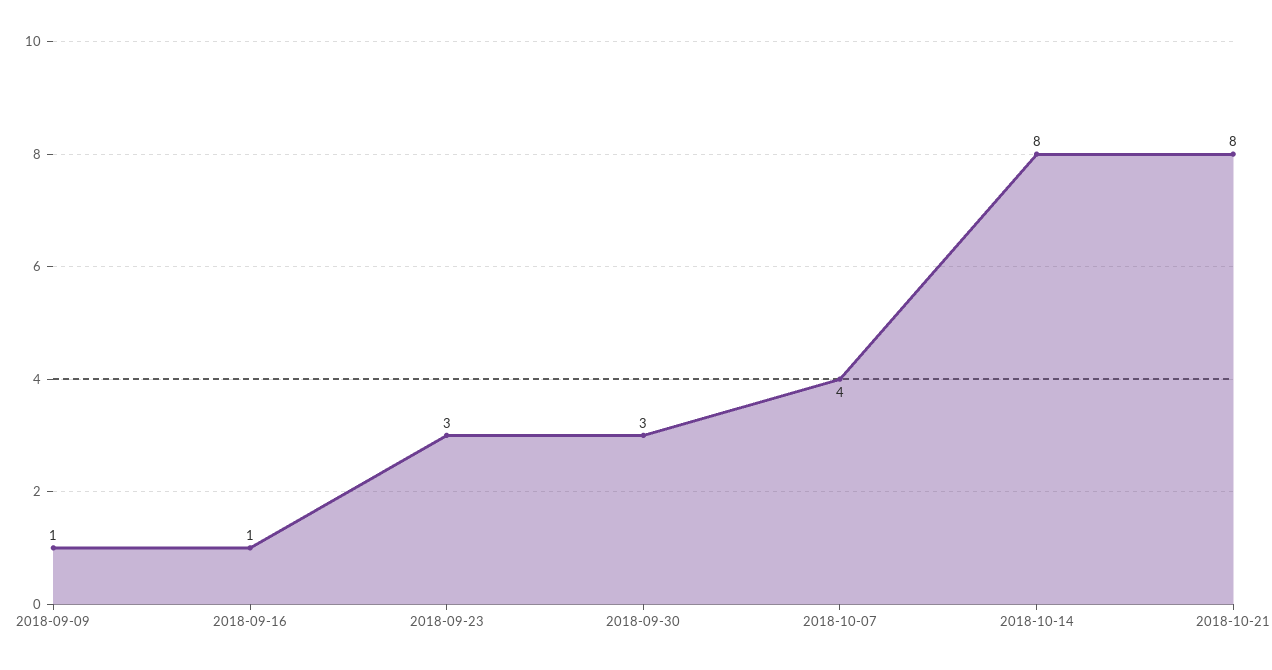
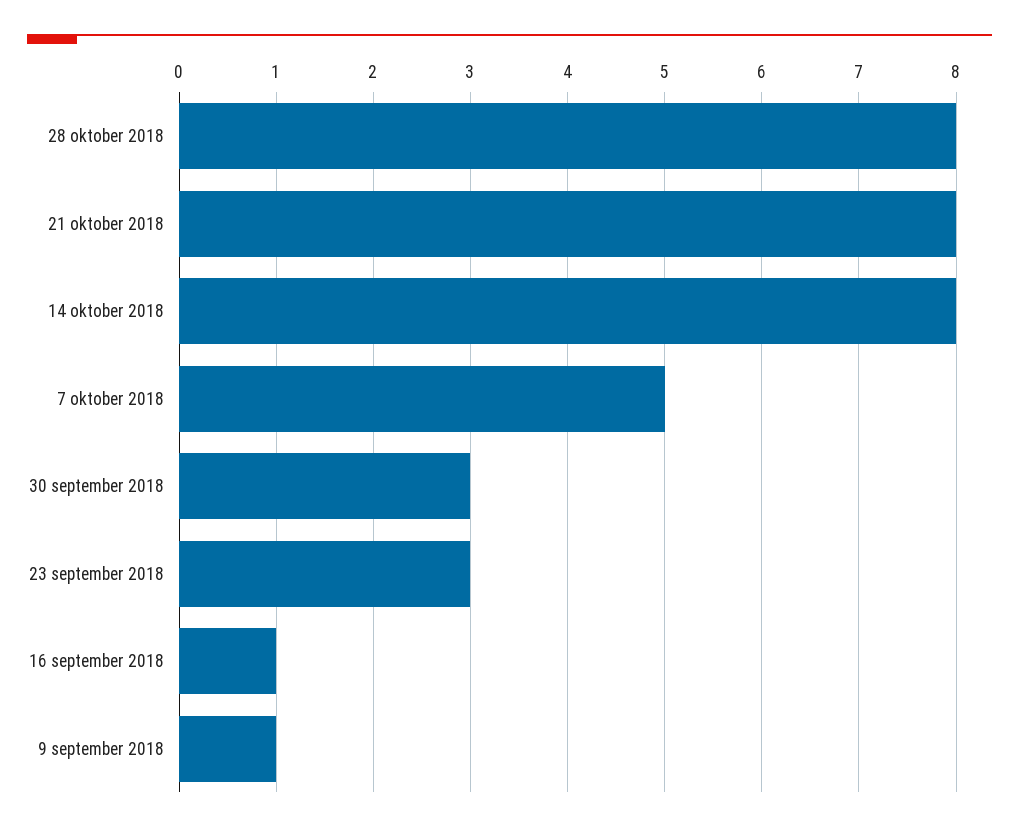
2018-10-07: 4 -> 5
28 oktober 2018: none -> 8

